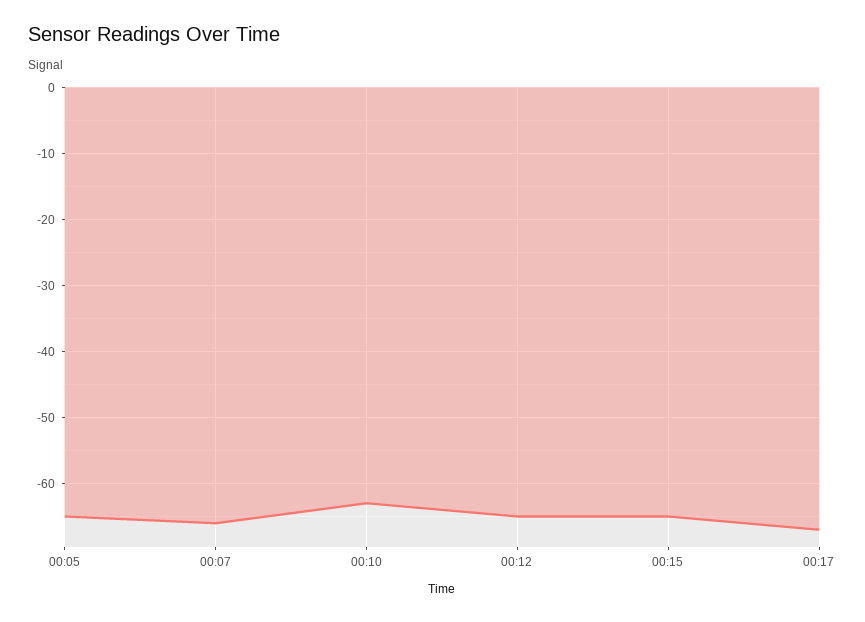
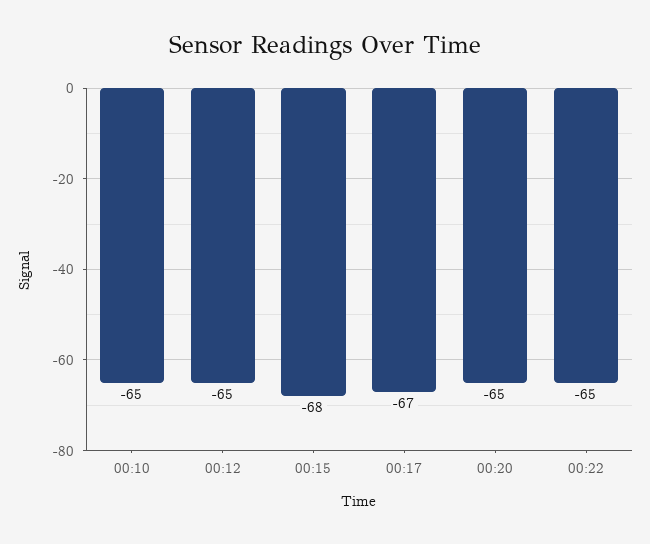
00:05: -65 -> none
00:07: -66 -> none
00:10: -63 -> -65
00:15: -65 -> -68
00:20: none -> -65
00:22: none -> -65

